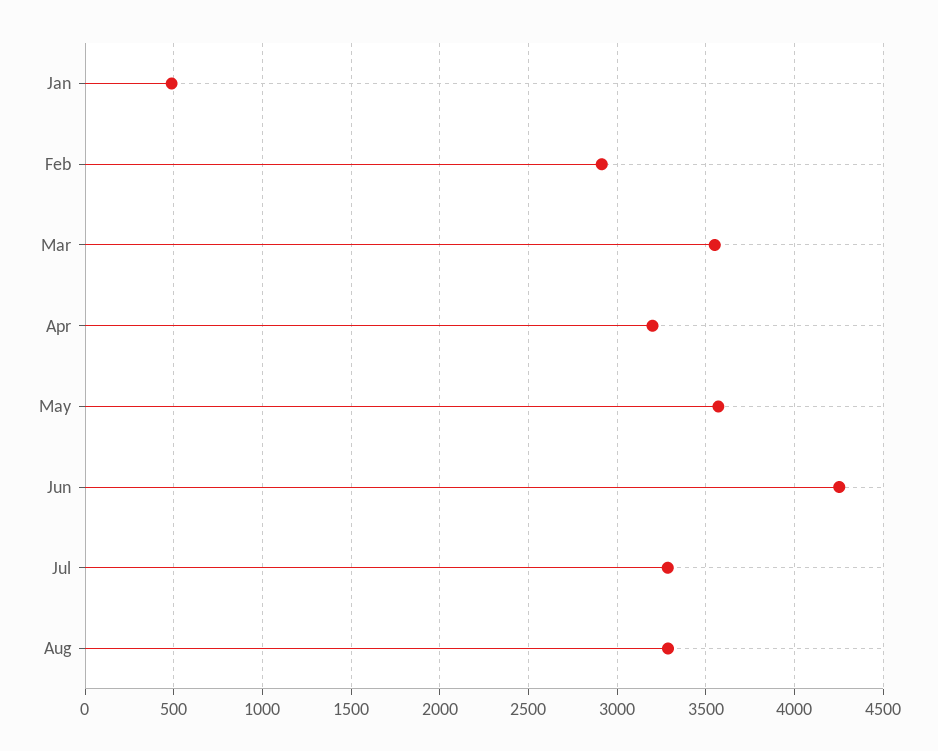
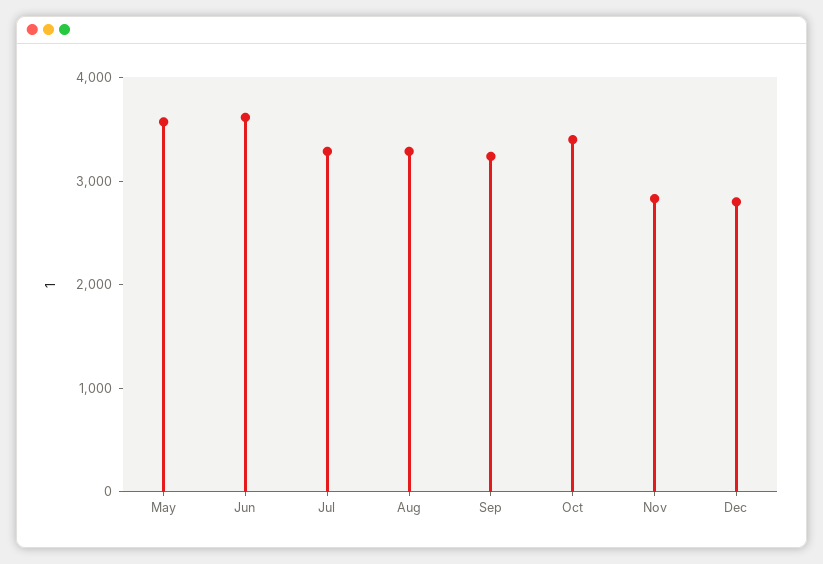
Jan: 500 -> none
Feb: 2900 -> none
Mar: 3550 -> none
Apr: 3200 -> none
Jun: 4250 -> 3600
Sep: none -> 3200
Oct: none -> 3400
Nov: none -> 2800
Dec: none -> 2800

